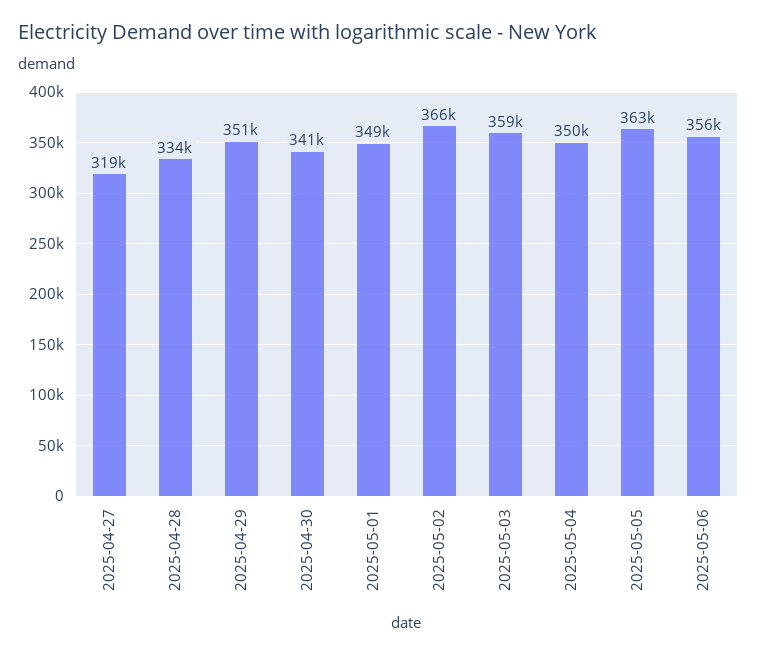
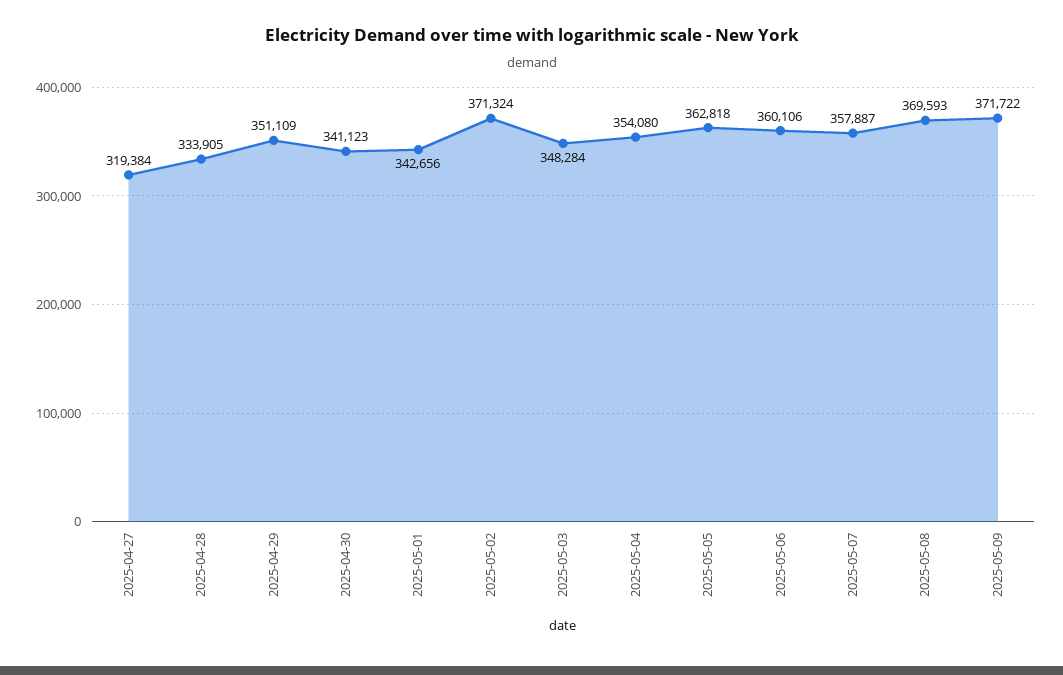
2025-05-01: 349000 -> 342656
2025-05-02: 366000 -> 371324
2025-05-03: 359000 -> 348284
2025-05-04: 350000 -> 354080
2025-05-06: 356000 -> 360106
2025-05-07: none -> 357887
2025-05-08: none -> 369593
2025-05-09: none -> 371722

